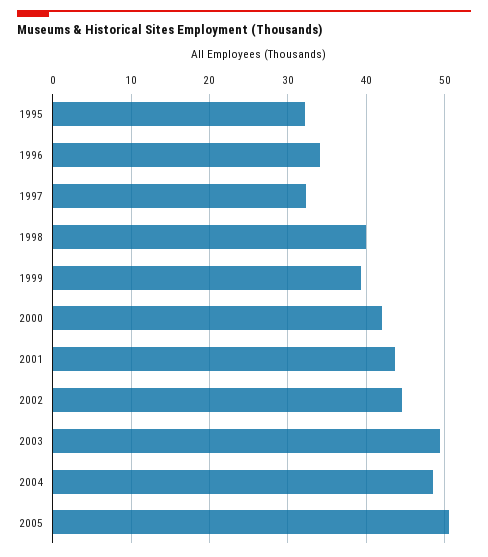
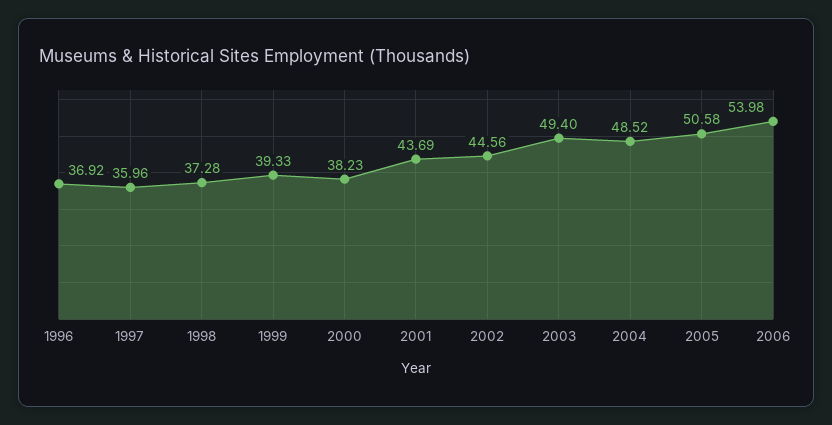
1995: 32 -> none
1996: 34 -> 36.92
1997: 32 -> 35.96
1998: 40 -> 37.28
2000: 42 -> 38.23
2006: none -> 53.98

